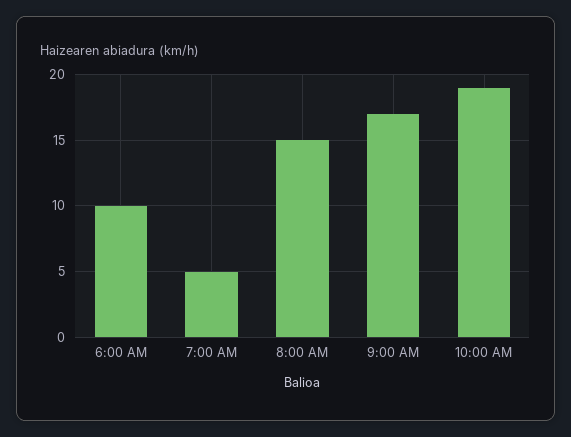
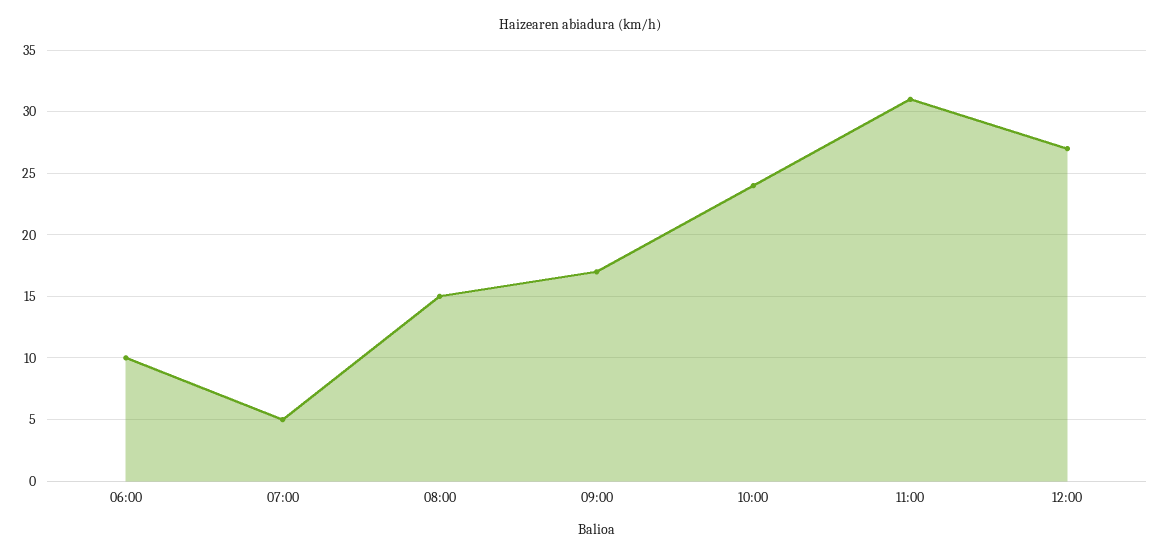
10:00 AM: 19 -> 24
11:00: none -> 31
12:00: none -> 27

